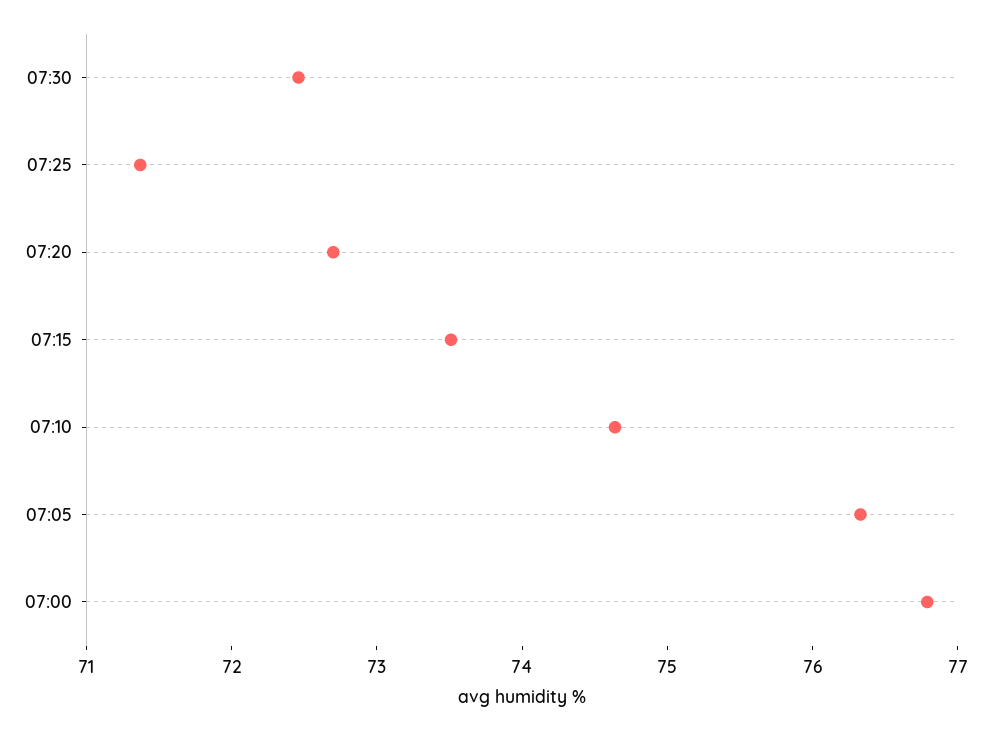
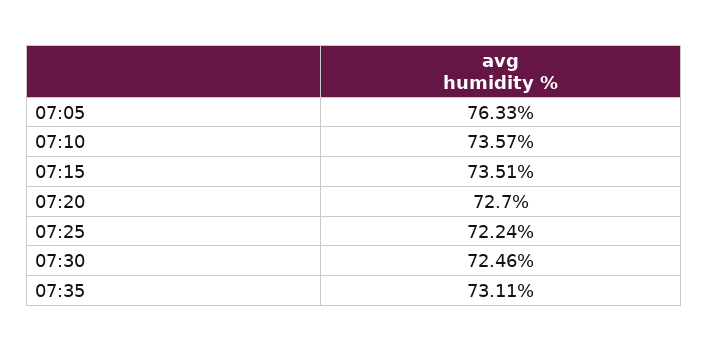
07:25: 71.4 -> 72.24
07:10: 74.6 -> 73.57
07:00: 76.8 -> none
07:35: none -> 73.11

